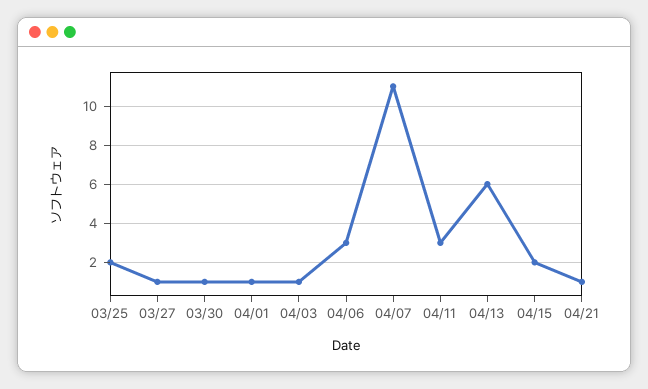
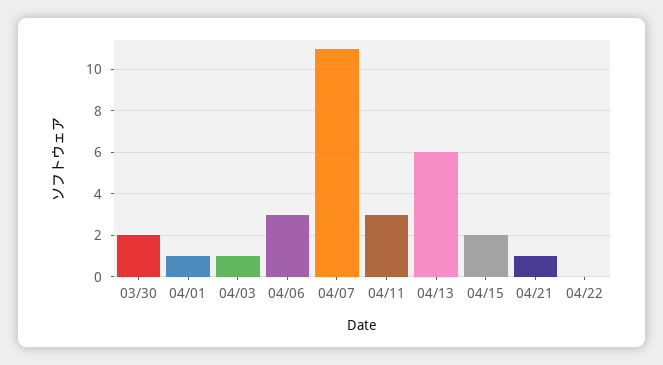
03/25: 2 -> none
03/27: 1 -> none
03/30: 1 -> 2
04/22: none -> 0

